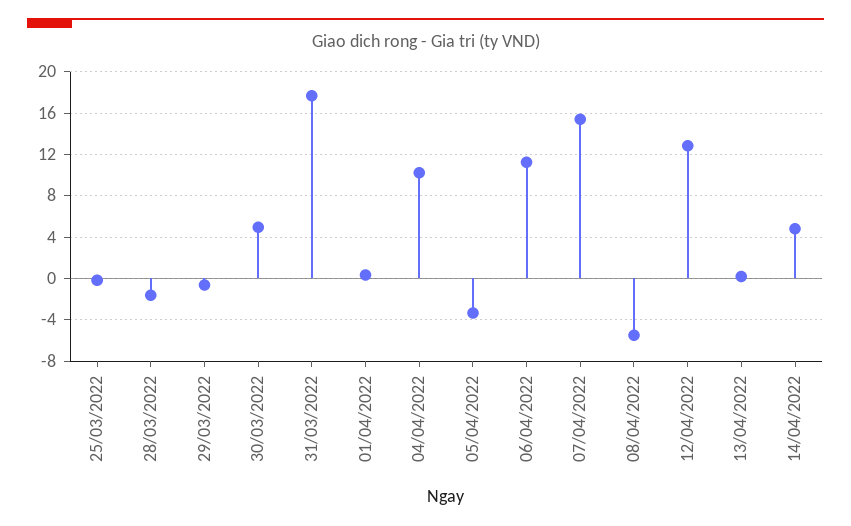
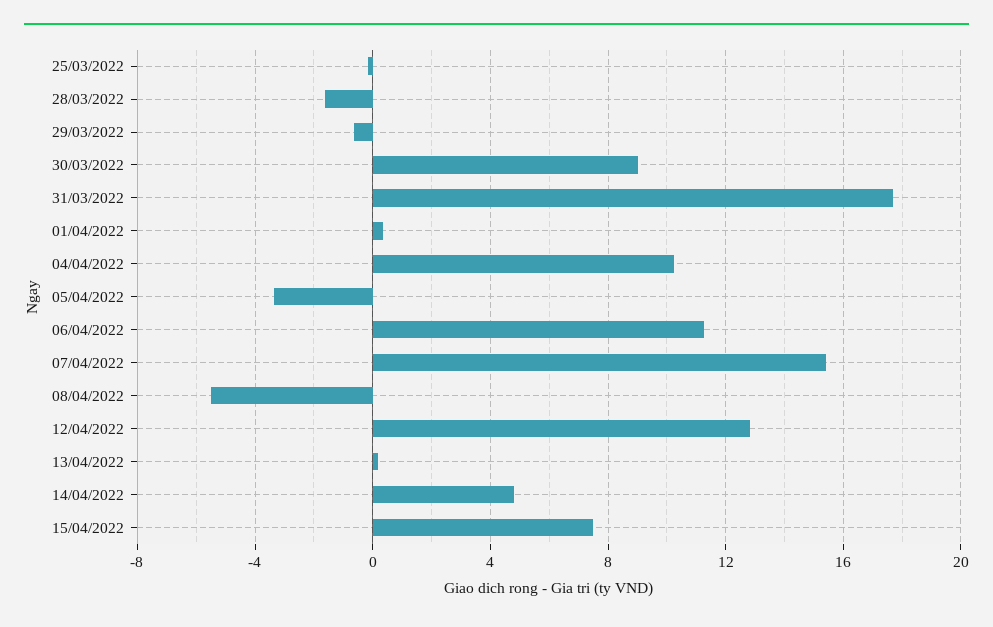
30/03/2022: 5 -> 9
15/04/2022: none -> 7.5

